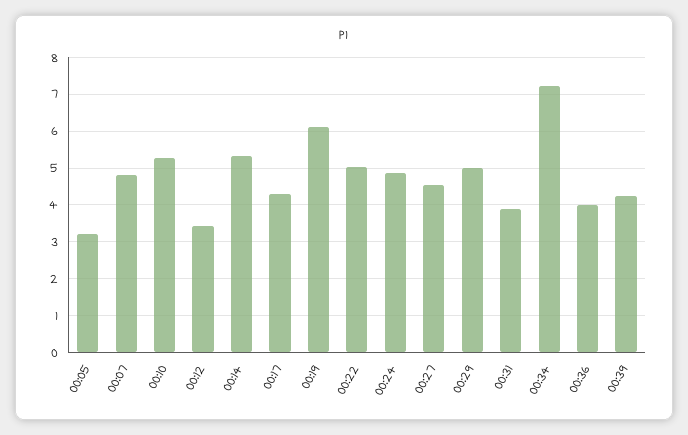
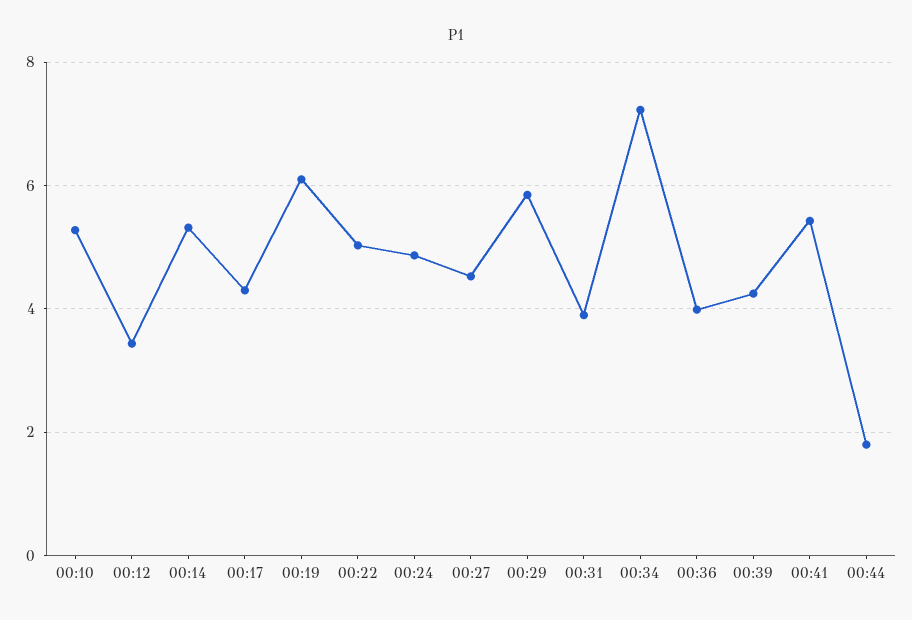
00:05: 3.2 -> none
00:07: 4.8 -> none
00:29: 5 -> 5.8
00:41: none -> 5.4
00:44: none -> 1.8

